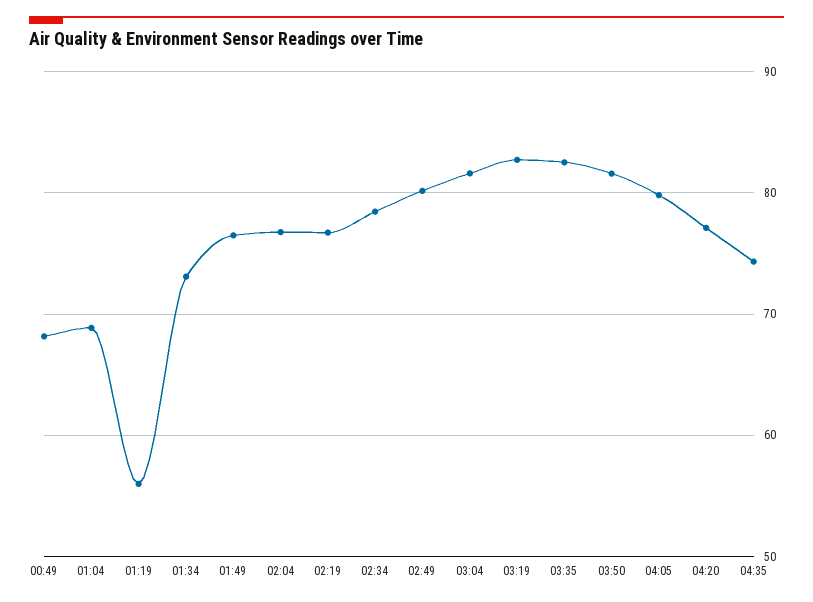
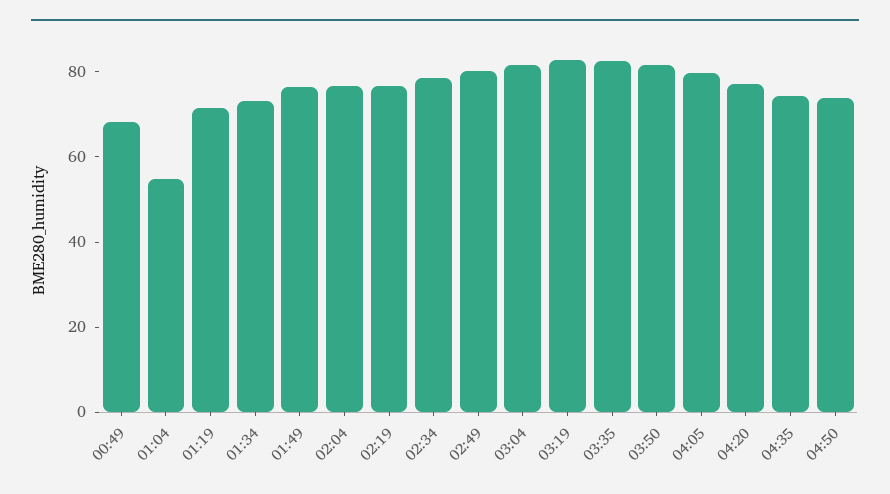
01:04: 69 -> 55
01:19: 56 -> 70
04:50: none -> 75

